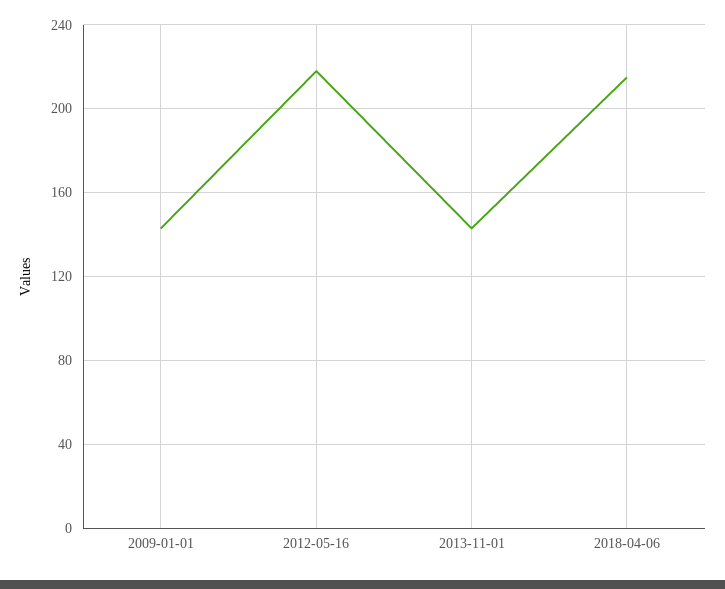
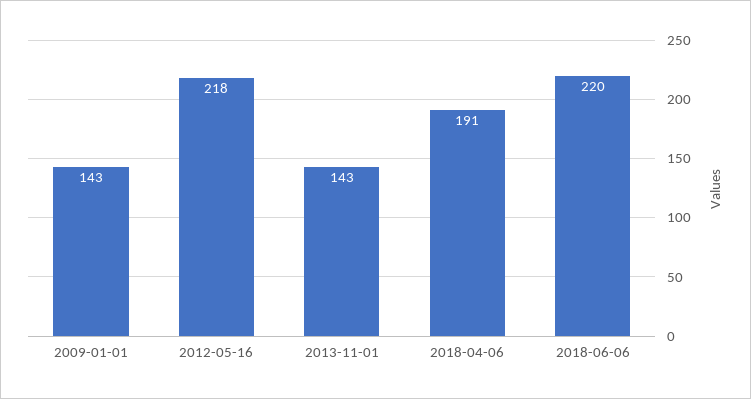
2018-04-06: 215 -> 191
2018-06-06: none -> 220

